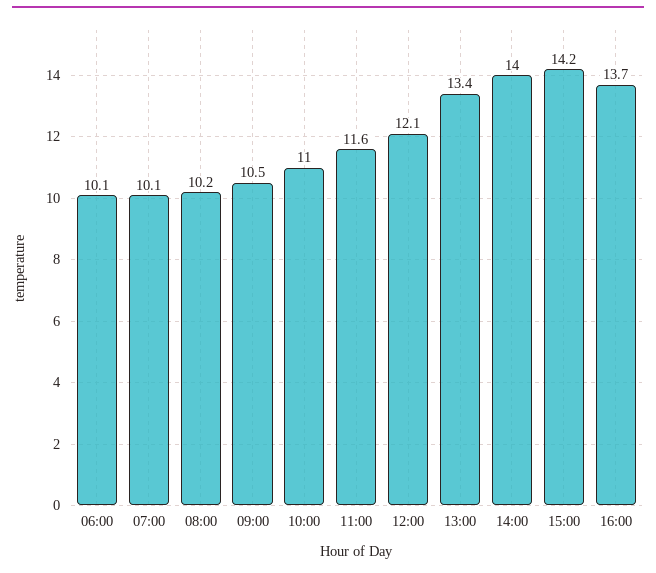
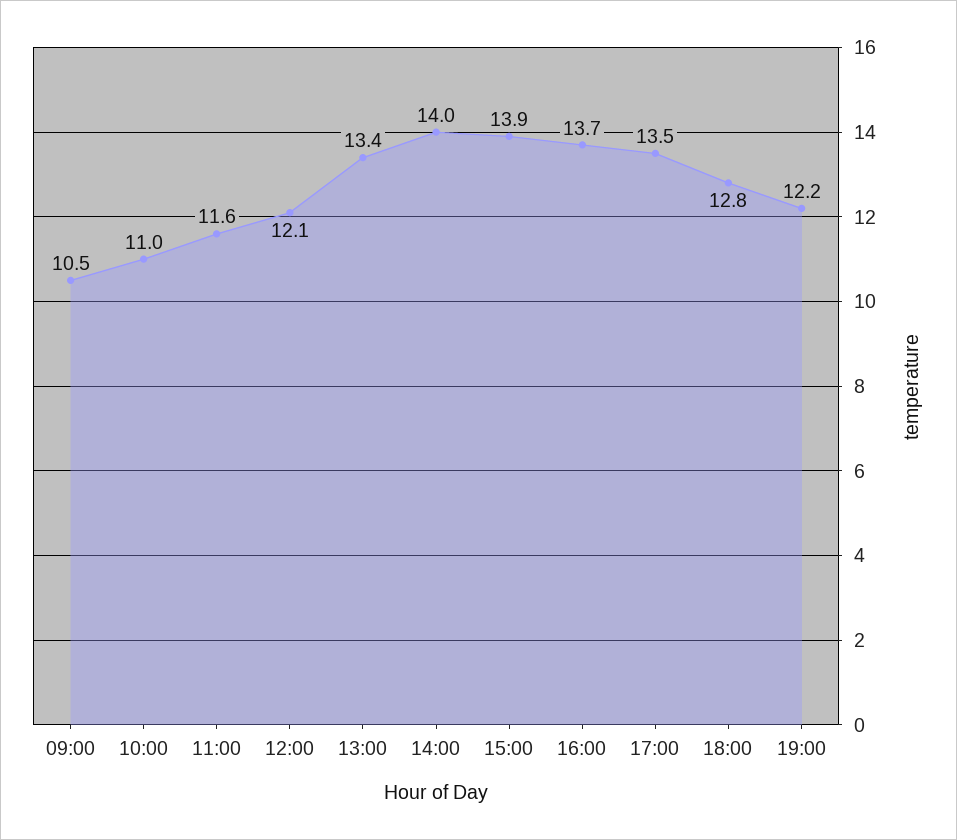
06:00: 10.1 -> none
07:00: 10.1 -> none
08:00: 10.2 -> none
15:00: 14.2 -> 13.9
17:00: none -> 13.5
18:00: none -> 12.8
19:00: none -> 12.2

